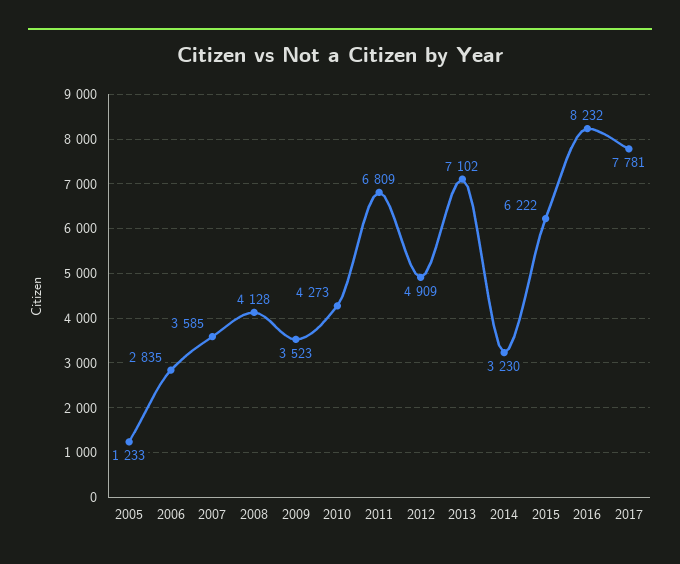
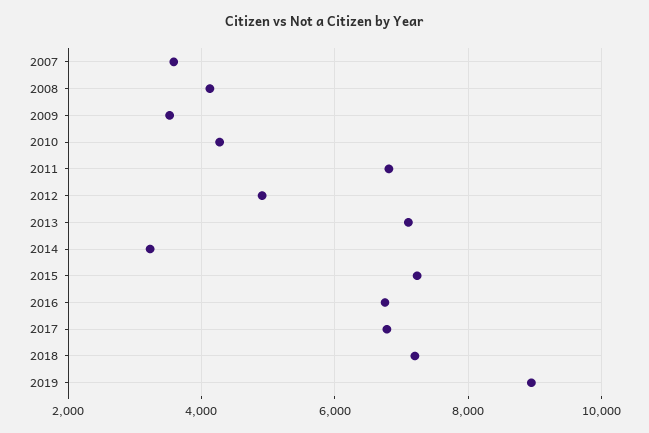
2005: 1233 -> none
2006: 2835 -> none
2015: 6222 -> 7200
2016: 8232 -> 6800
2017: 7781 -> 6800
2018: none -> 7200
2019: none -> 9000

